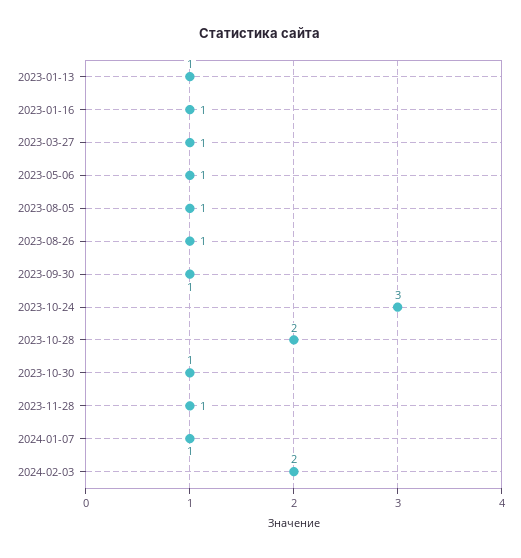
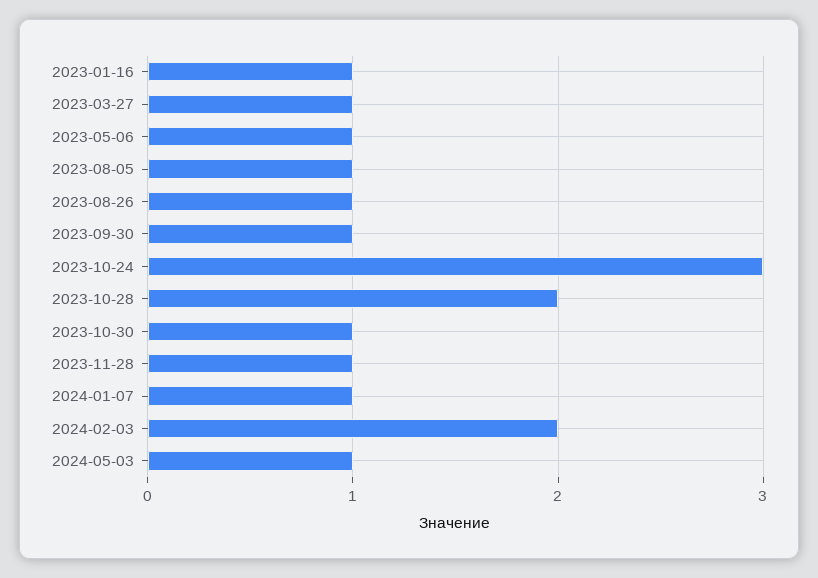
2023-01-13: 1 -> none
2024-05-03: none -> 1

